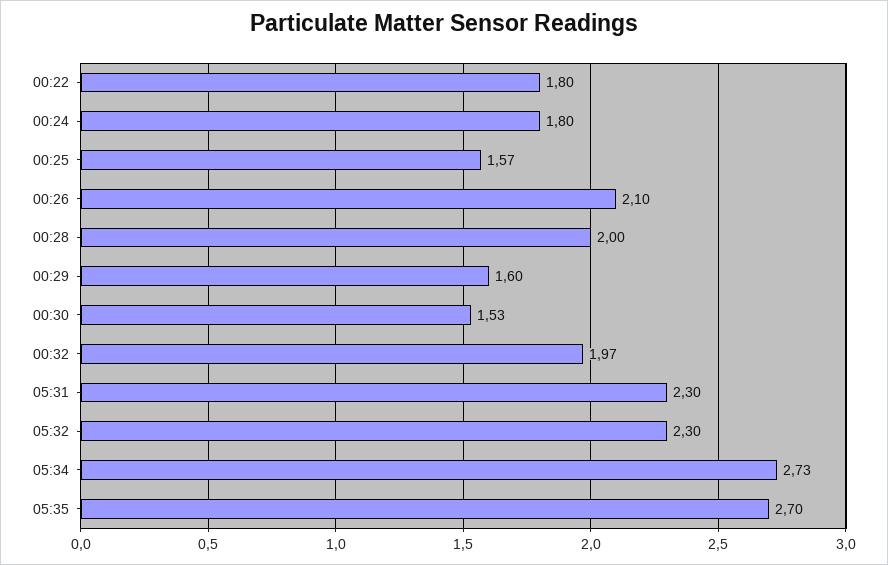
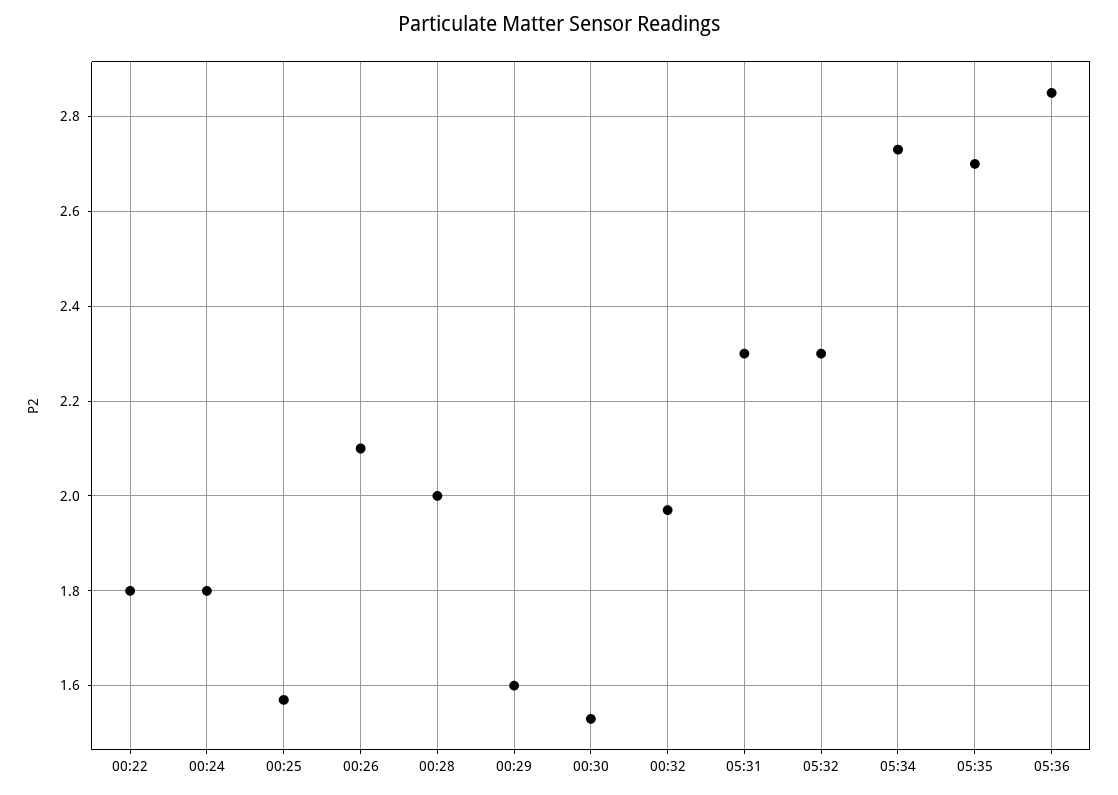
05:36: none -> 2.85

